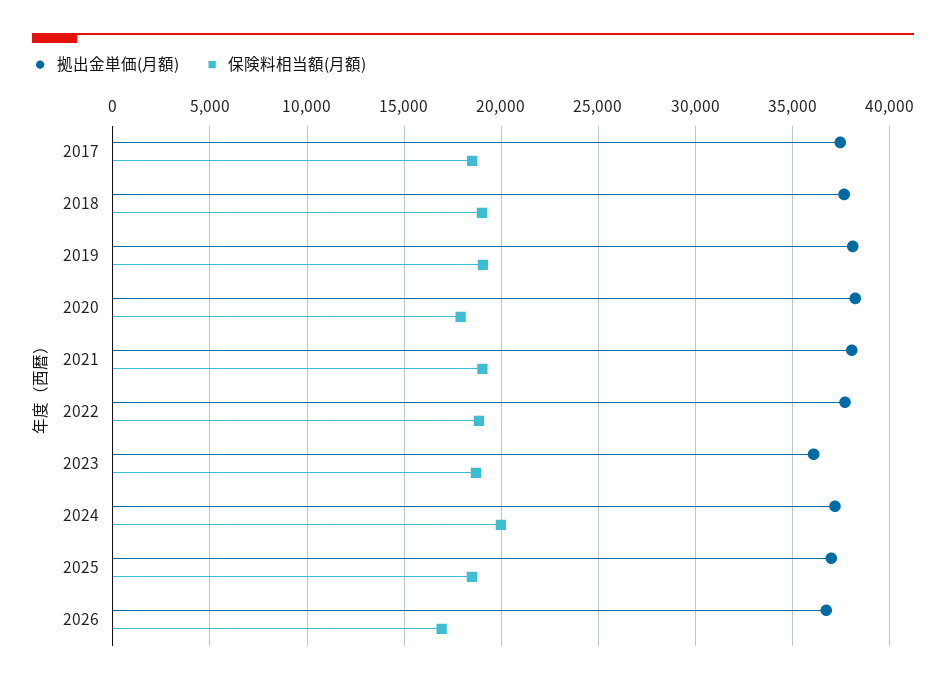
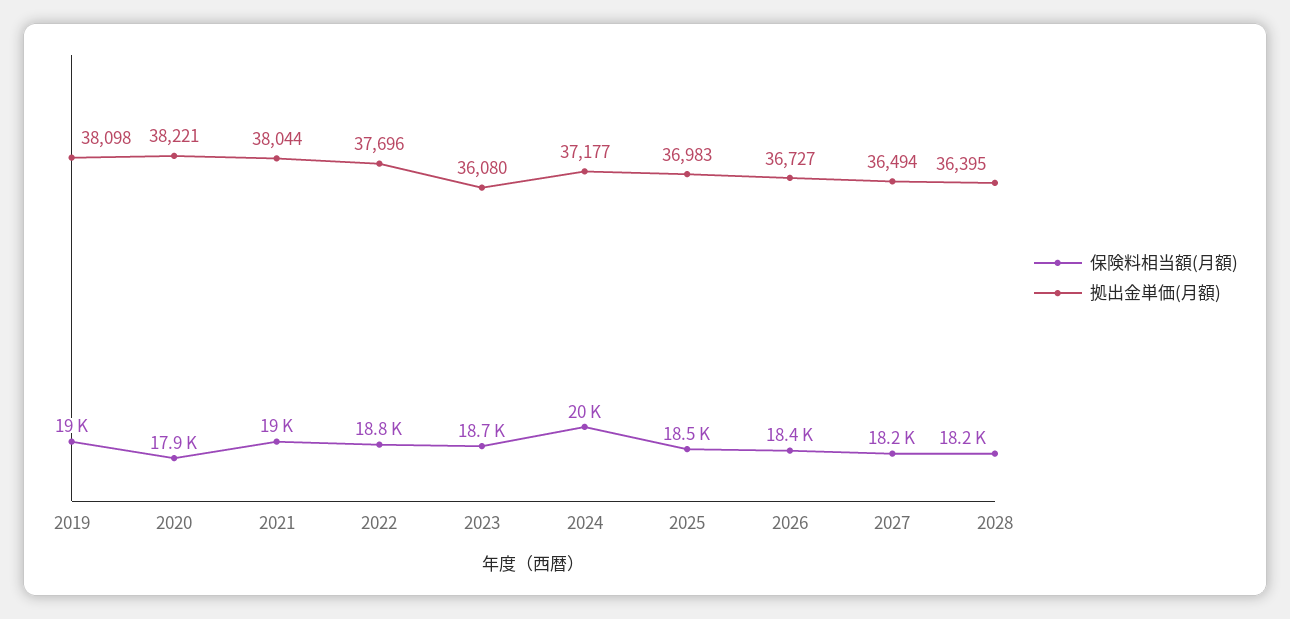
拠出金単価(月額), 2017: 37500 -> none
保険料相当額(月額), 2017: 18500 -> none
拠出金単価(月額), 2018: 37500 -> none
保険料相当額(月額), 2018: 19000 -> none
保険料相当額(月額), 2026: 17000 -> 18400
保険料相当額(月額), 2027: none -> 18200
拠出金単価(月額), 2027: none -> 36494
保険料相当額(月額), 2028: none -> 18200
拠出金単価(月額), 2028: none -> 36395

